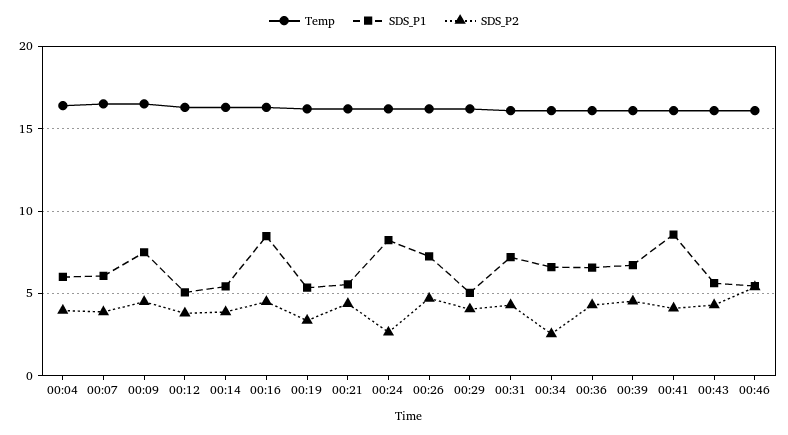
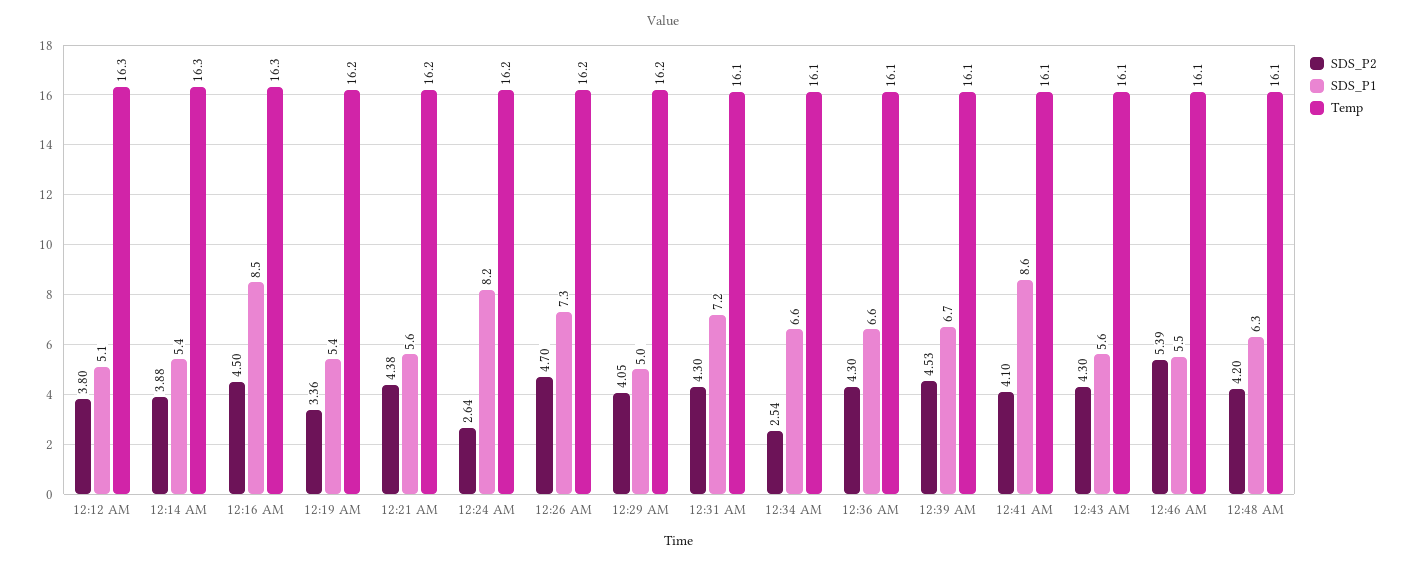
Temp, 00:04: 16.5 -> none
SDS_P1, 00:04: 6 -> none
SDS_P2, 00:04: 4 -> none
Temp, 00:07: 16.5 -> none
SDS_P1, 00:07: 6 -> none
SDS_P2, 00:07: 4 -> none
Temp, 00:09: 16.5 -> none
SDS_P1, 00:09: 7.5 -> none
SDS_P2, 00:09: 4.5 -> none
SDS_P2, 12:48 AM: none -> 4.2
SDS_P1, 12:48 AM: none -> 6.3
Temp, 12:48 AM: none -> 16.1

